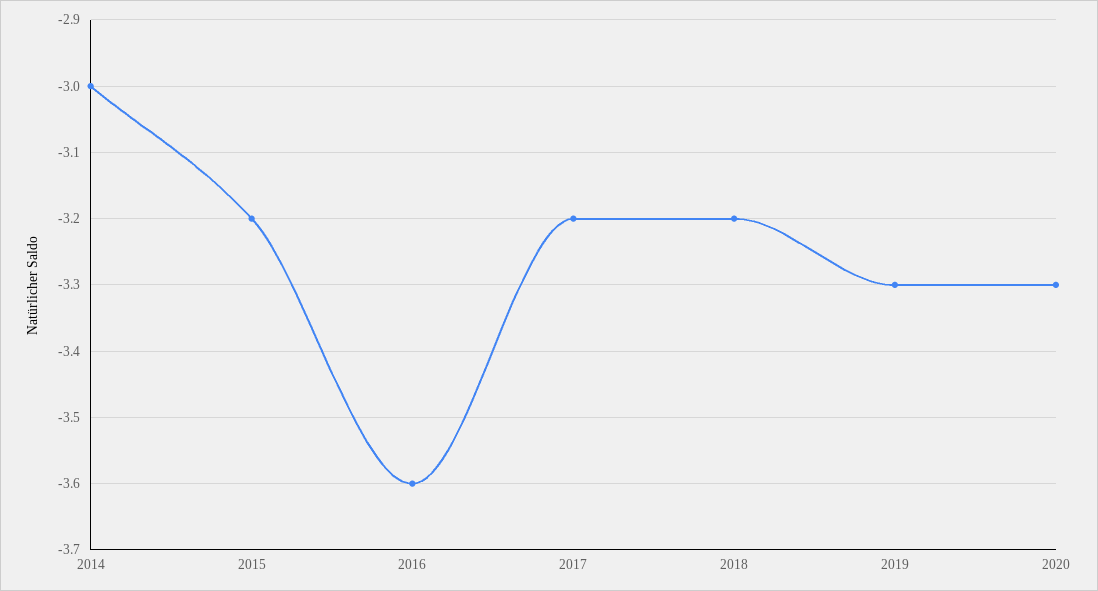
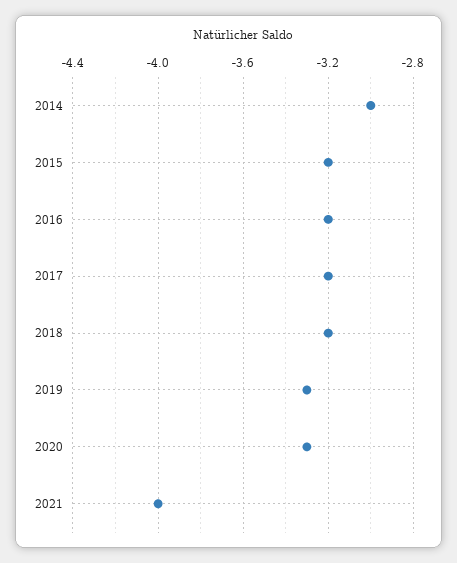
2016: -3.6 -> -3.2
2021: none -> -4

